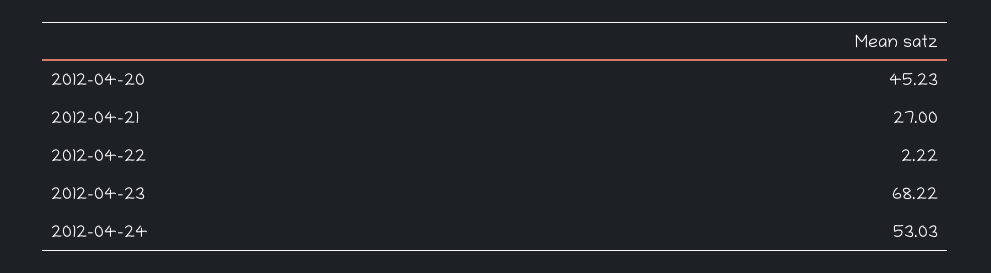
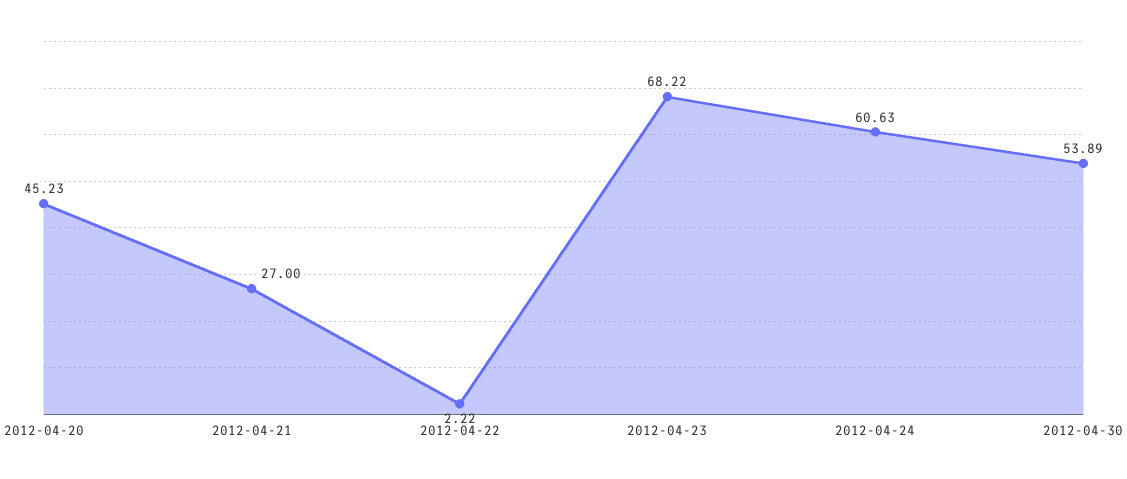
2012-04-24: 53.03 -> 60.63
2012-04-30: none -> 53.89

